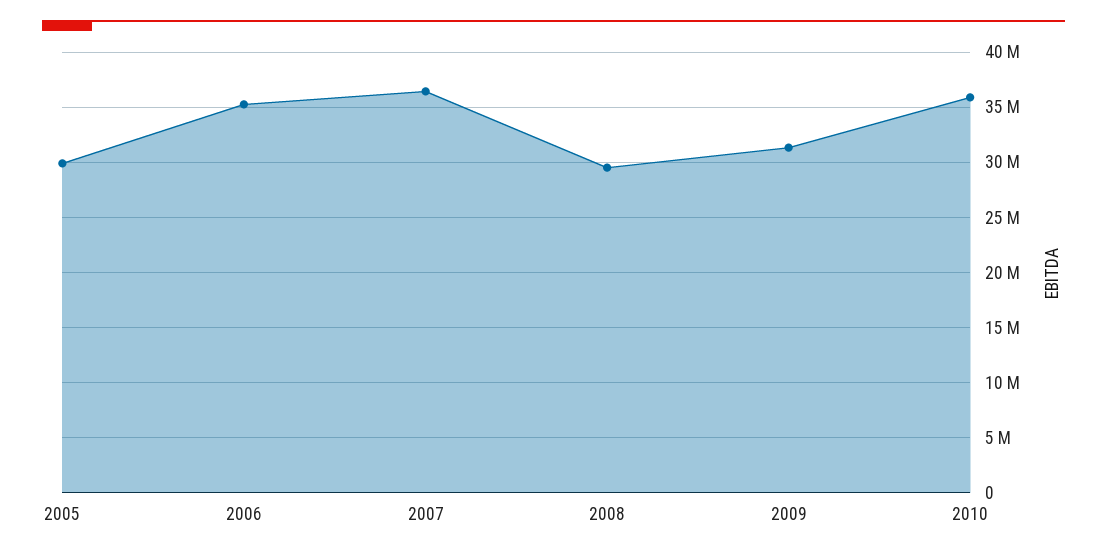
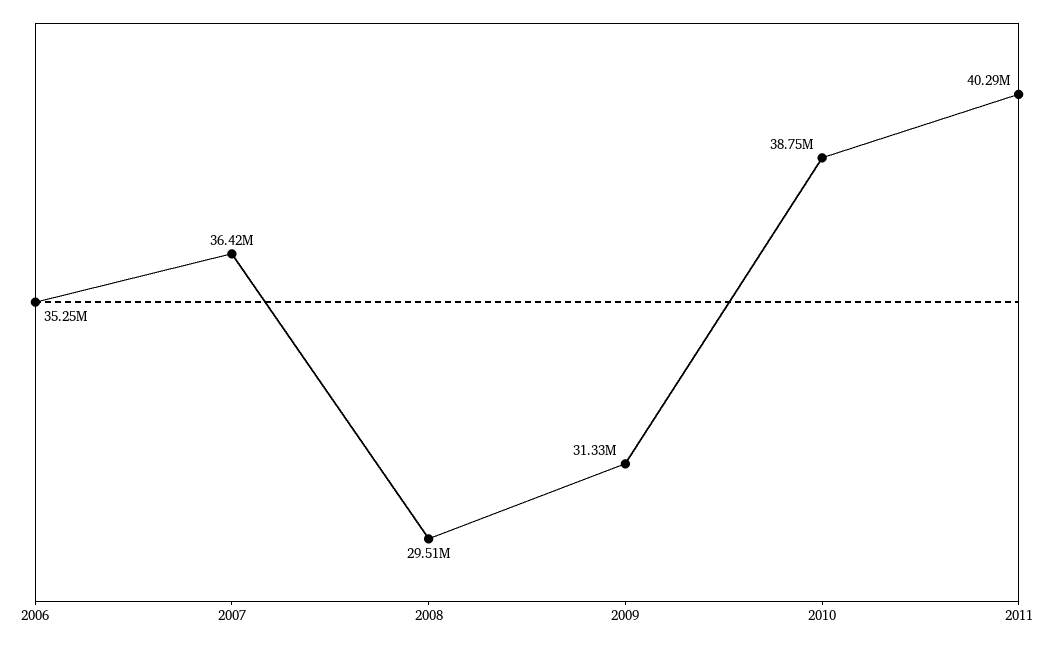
2005: 30000000 -> none
2010: 36000000 -> 38750000
2011: none -> 40290000

